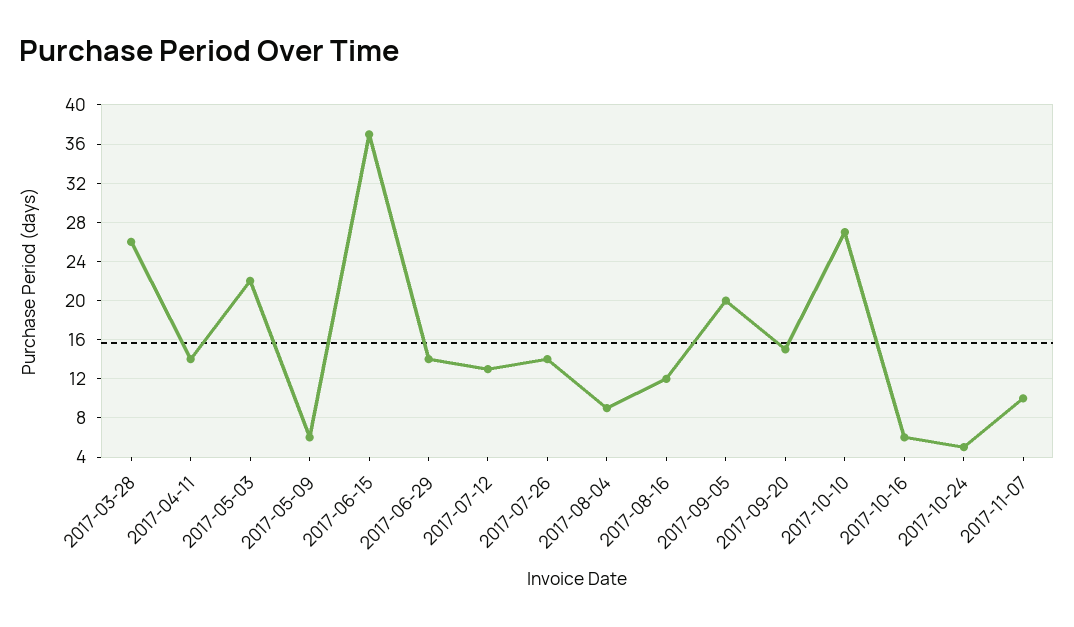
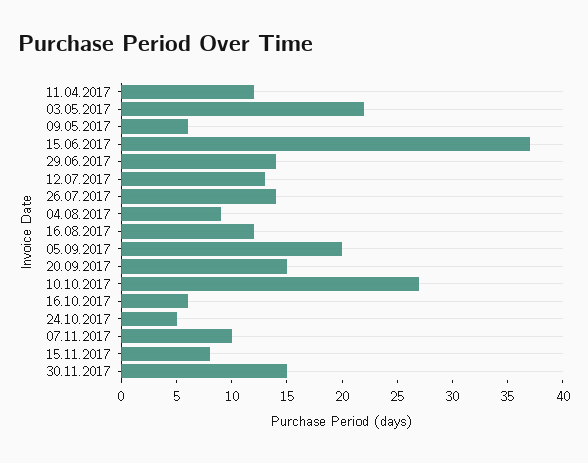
2017-03-28: 26 -> none
2017-04-11: 14 -> 12
15.11.2017: none -> 8
30.11.2017: none -> 15

